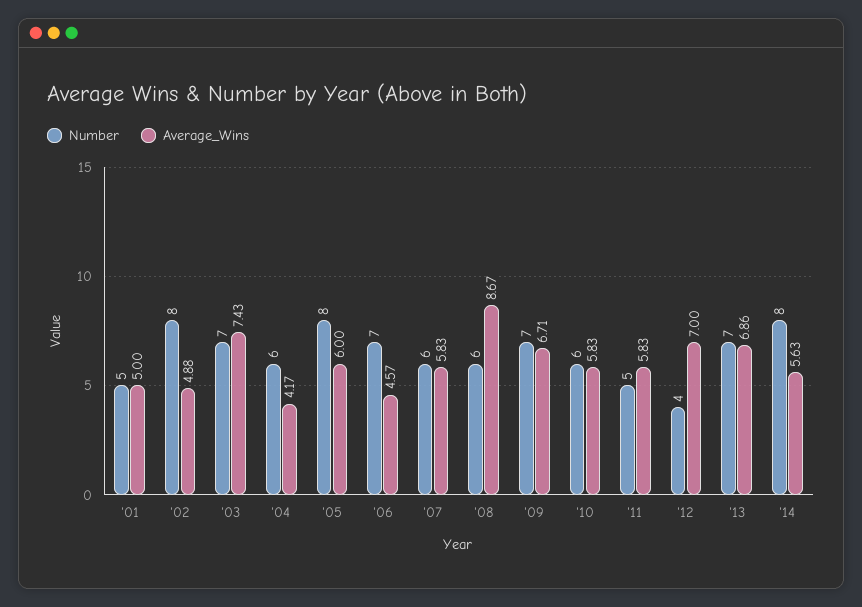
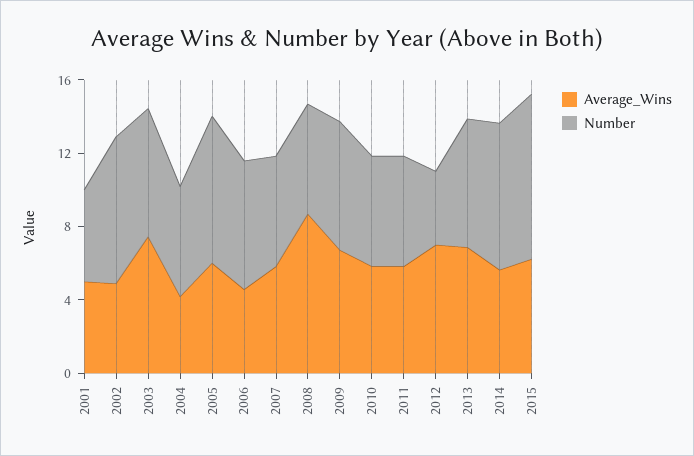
Number, '11: 5 -> 6
Average_Wins, 2015: none -> 6
Number, 2015: none -> 9

